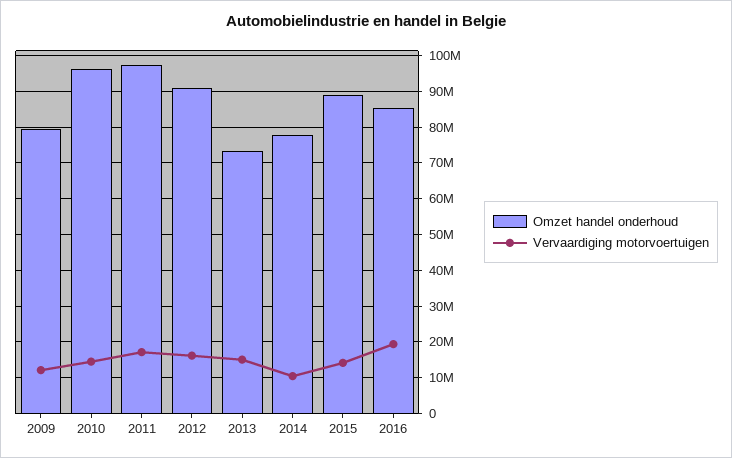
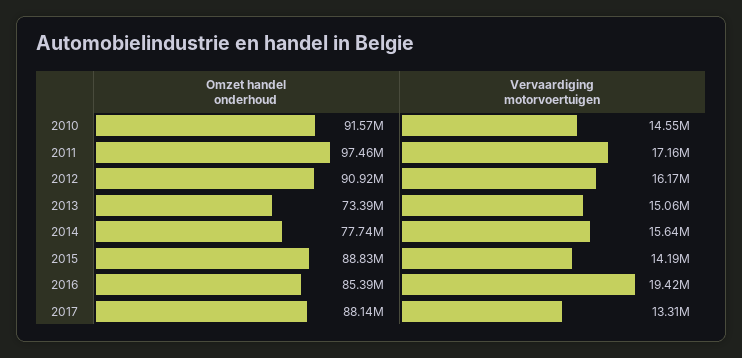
Omzet handel onderhoud, 2009: 80000000 -> none
Vervaardiging motorvoertuigen, 2009: 12000000 -> none
Omzet handel onderhoud, 2010: 96000000 -> 91570000
Vervaardiging motorvoertuigen, 2014: 10000000 -> 15640000
Omzet handel onderhoud, 2017: none -> 88140000
Vervaardiging motorvoertuigen, 2017: none -> 13310000

